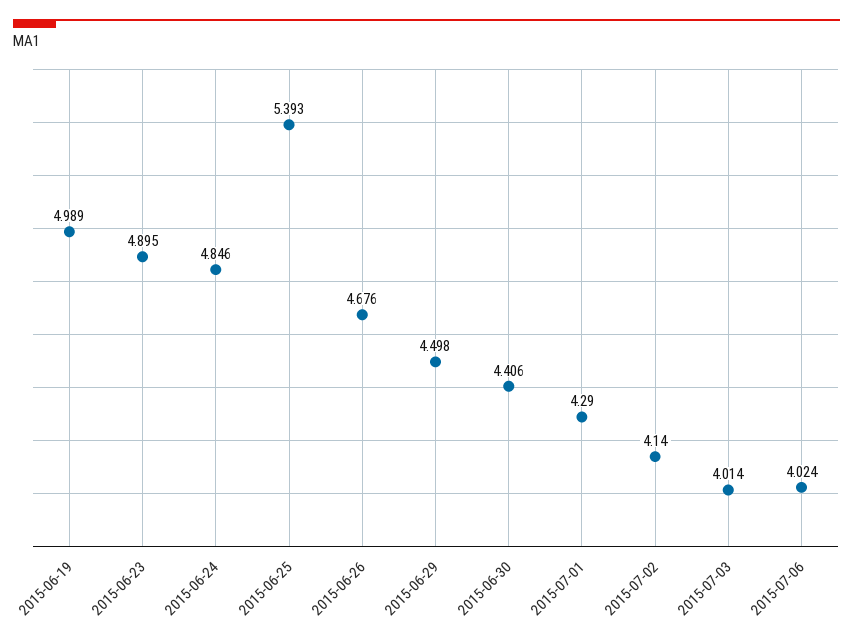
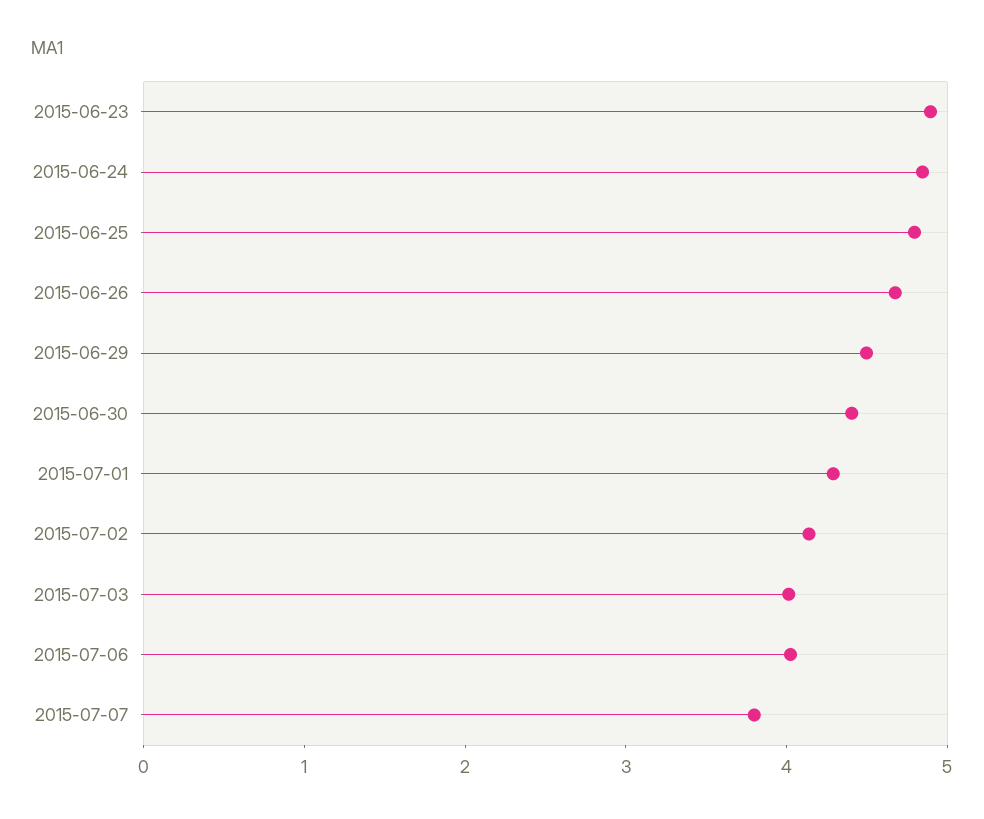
2015-06-19: 4.989 -> none
2015-06-25: 5.393 -> 4.8
2015-07-07: none -> 3.8

